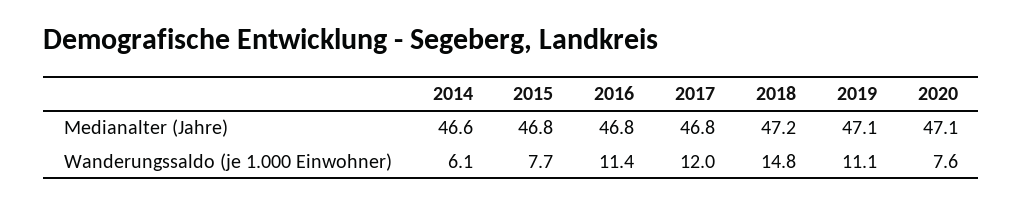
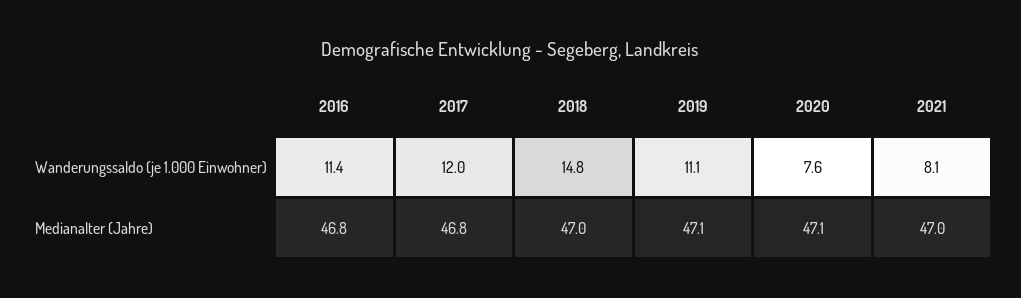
2014, Medianalter (Jahre): 46.6 -> none
2015, Medianalter (Jahre): 46.8 -> none
2018, Medianalter (Jahre): 47.2 -> 47
2014, Wanderungssaldo (je 1.000 Einwohner): 6.1 -> none
2015, Wanderungssaldo (je 1.000 Einwohner): 7.7 -> none
2021, Wanderungssaldo (je 1.000 Einwohner): none -> 8.1
2021, Medianalter (Jahre): none -> 47

